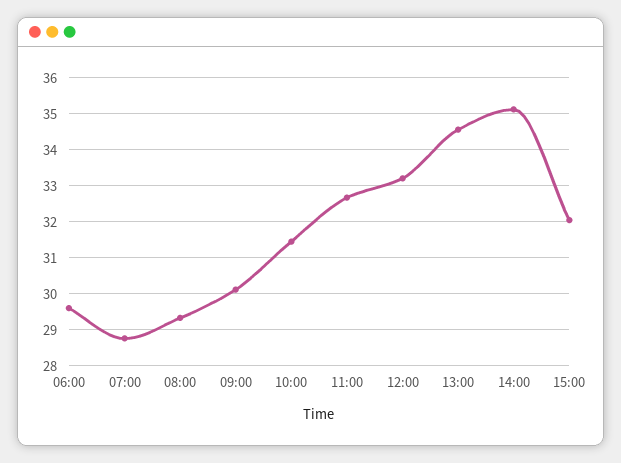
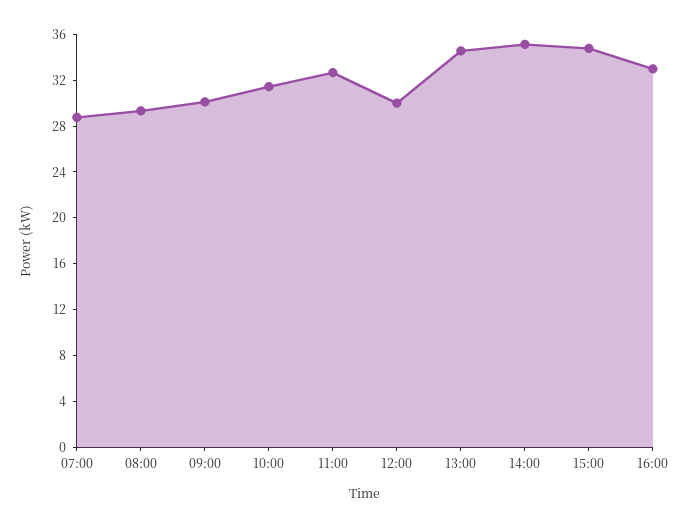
06:00: 29.6 -> none
12:00: 33.2 -> 30
15:00: 32 -> 35
16:00: none -> 33

